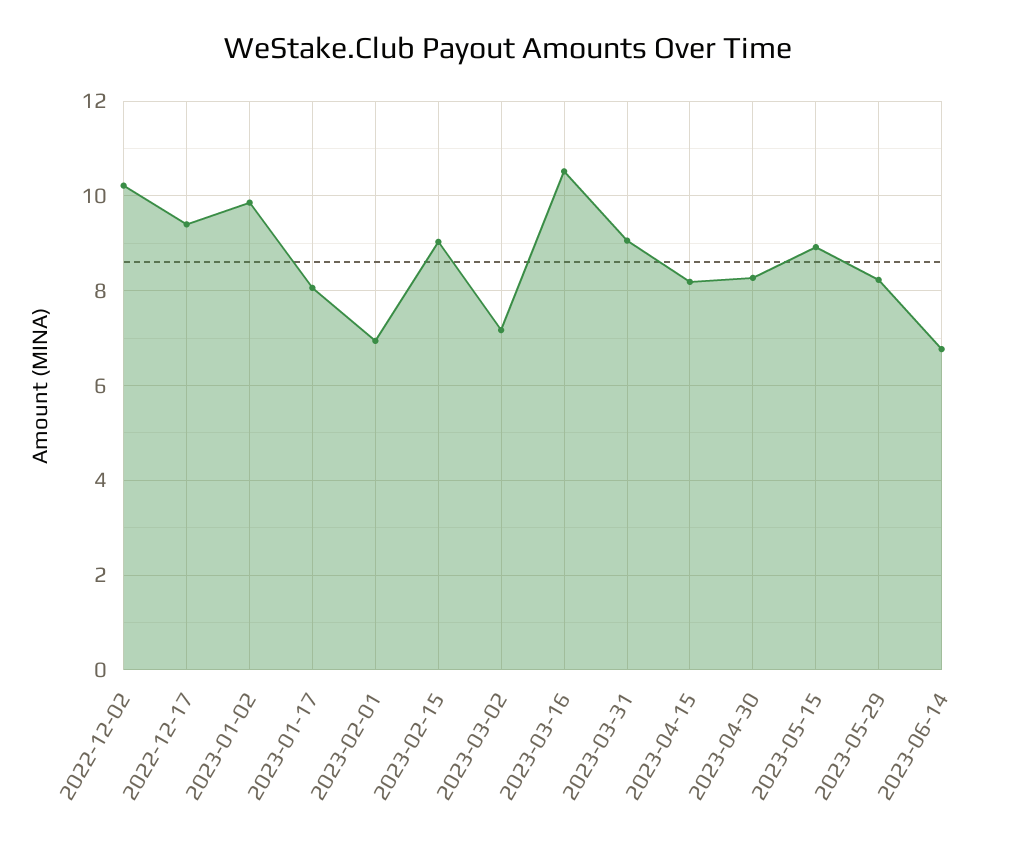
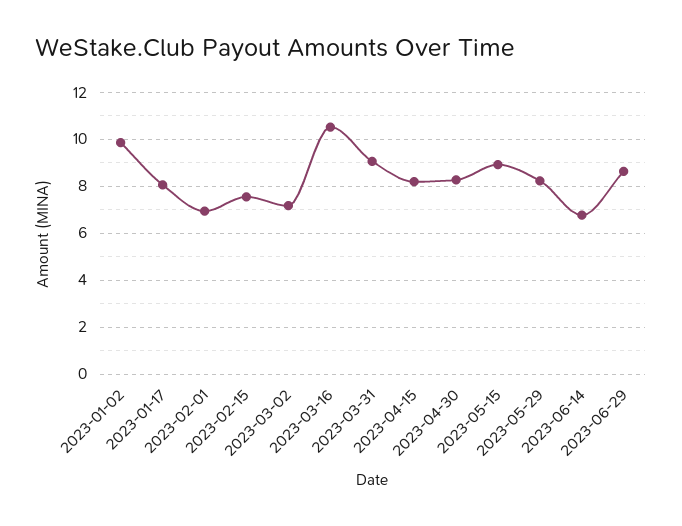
2022-12-02: 10.2 -> none
2022-12-17: 9.4 -> none
2023-02-15: 9 -> 7.5
2023-06-29: none -> 8.5

